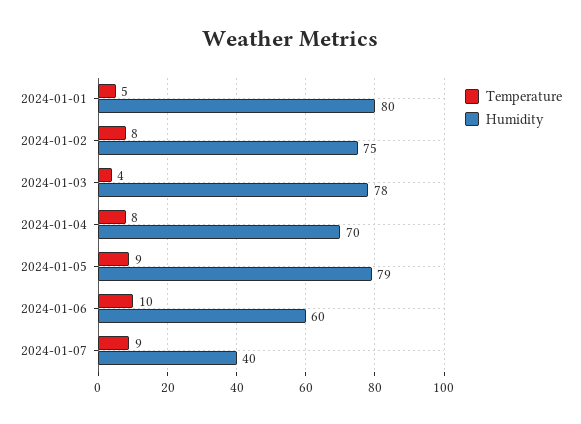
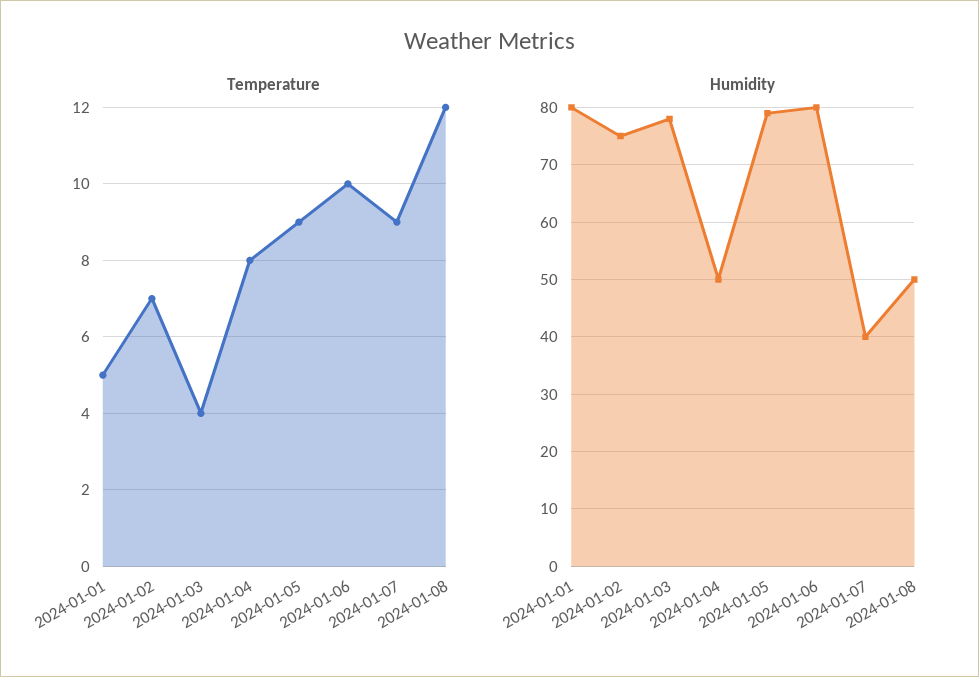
Temperature, 2024-01-02: 8 -> 7
Humidity, 2024-01-04: 70 -> 50
Humidity, 2024-01-06: 60 -> 80
Temperature, 2024-01-08: none -> 12
Humidity, 2024-01-08: none -> 50

